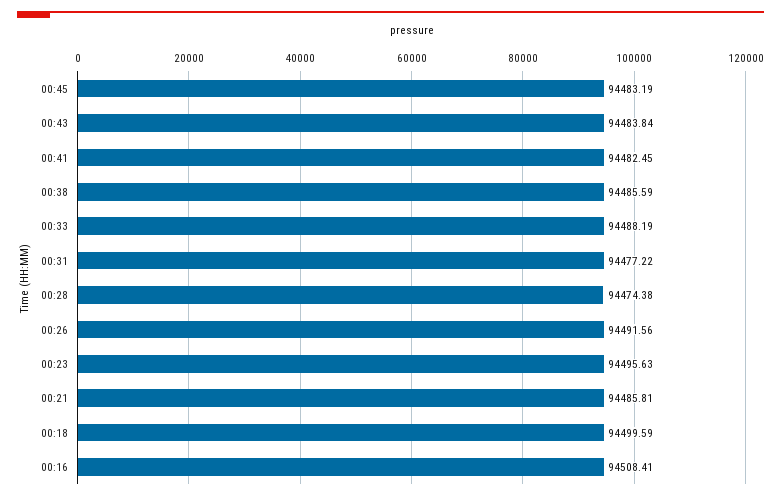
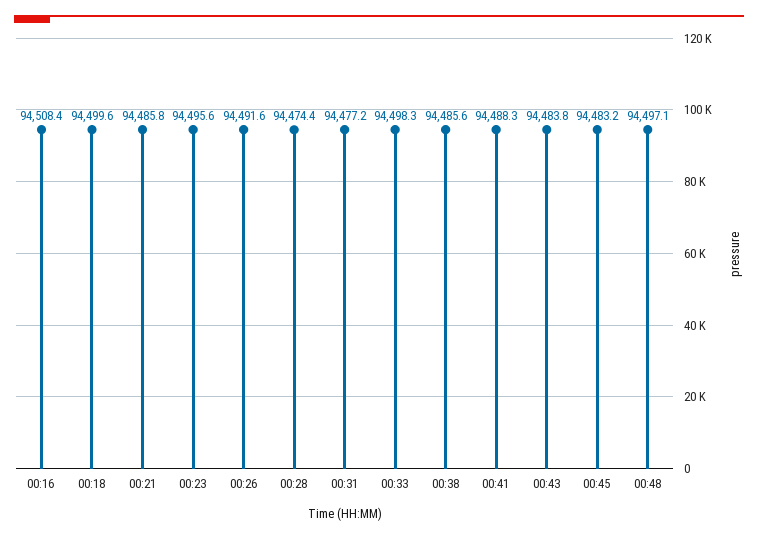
00:41: 94482.45 -> 94488.3
00:33: 94488.19 -> 94498.3
00:48: none -> 94497.1

